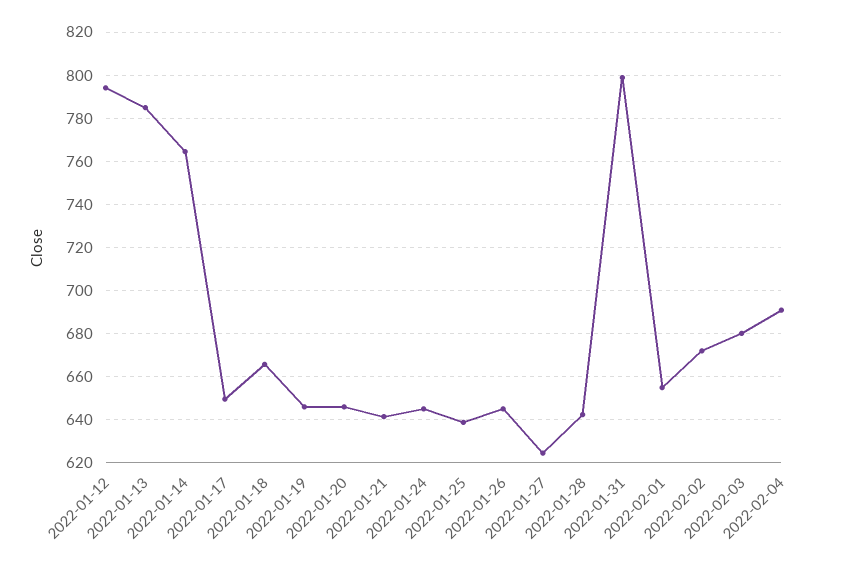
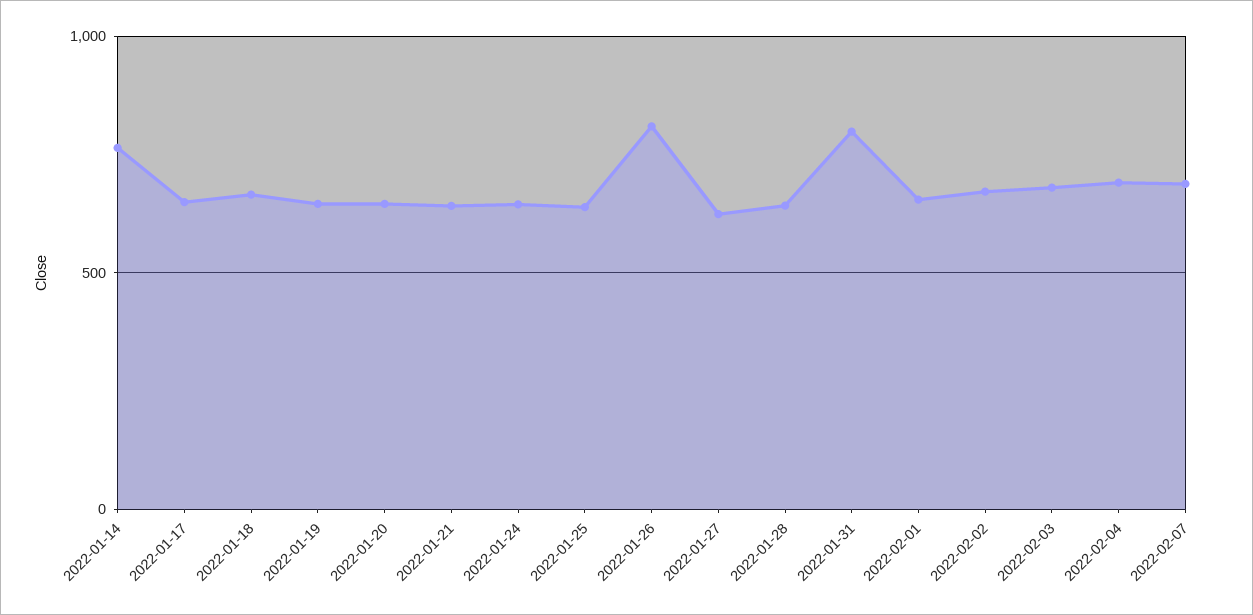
2022-01-12: 795 -> none
2022-01-13: 785 -> none
2022-01-26: 645 -> 800
2022-02-07: none -> 700

